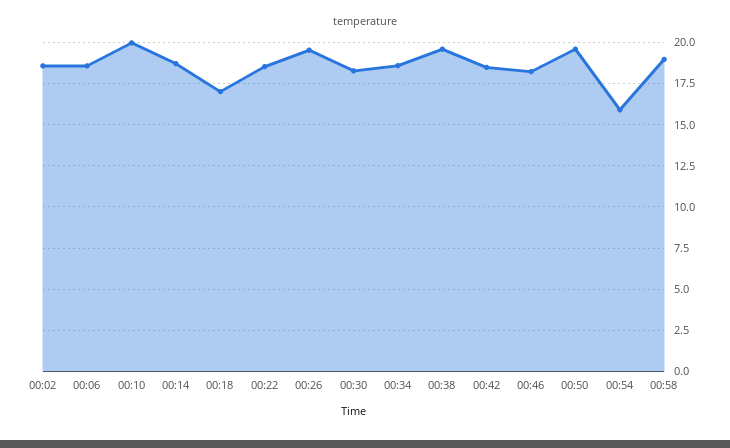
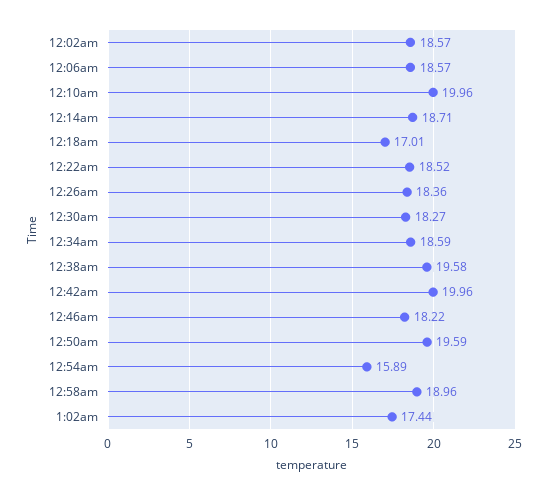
00:26: 19.5 -> 18.36
00:42: 18.5 -> 19.96
1:02am: none -> 17.44

